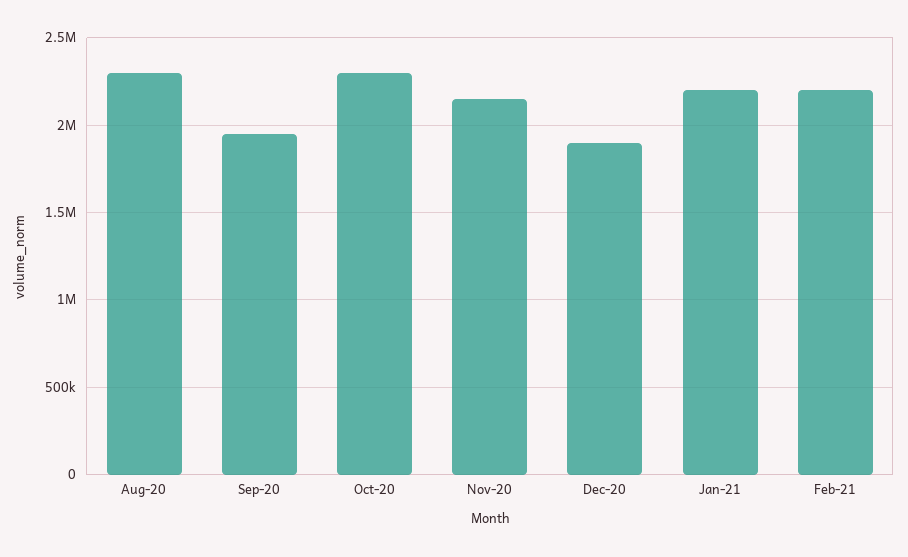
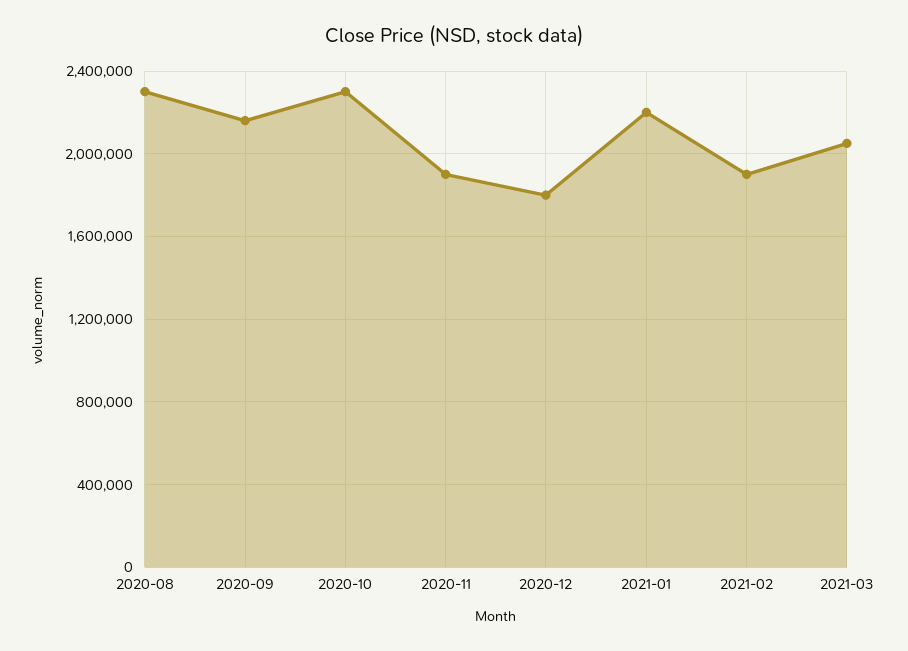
Sep-20: 1950000 -> 2150000
Nov-20: 2150000 -> 1900000
Dec-20: 1900000 -> 1800000
Feb-21: 2200000 -> 1900000
2021-03: none -> 2050000

